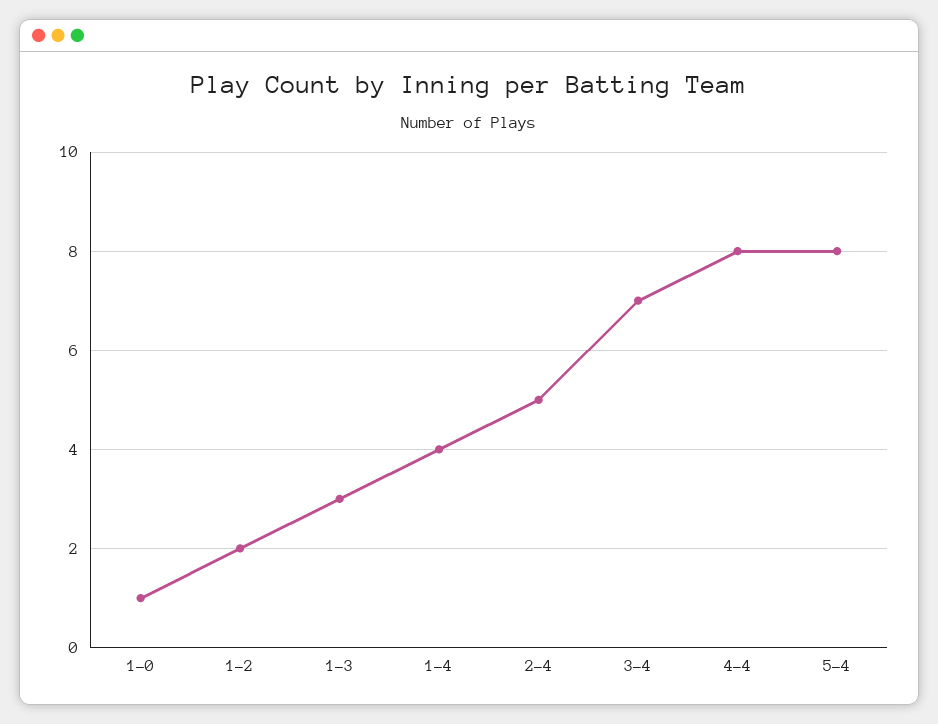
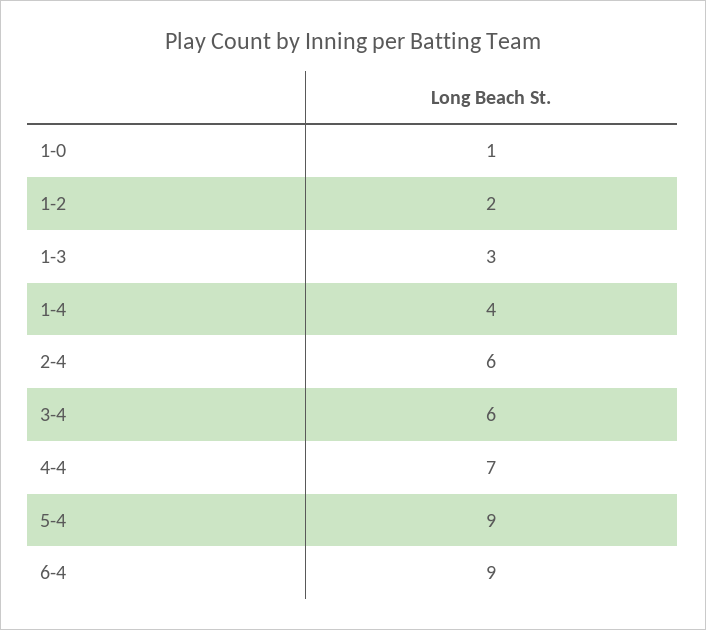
2-4: 5 -> 6
3-4: 7 -> 6
4-4: 8 -> 7
5-4: 8 -> 9
6-4: none -> 9

